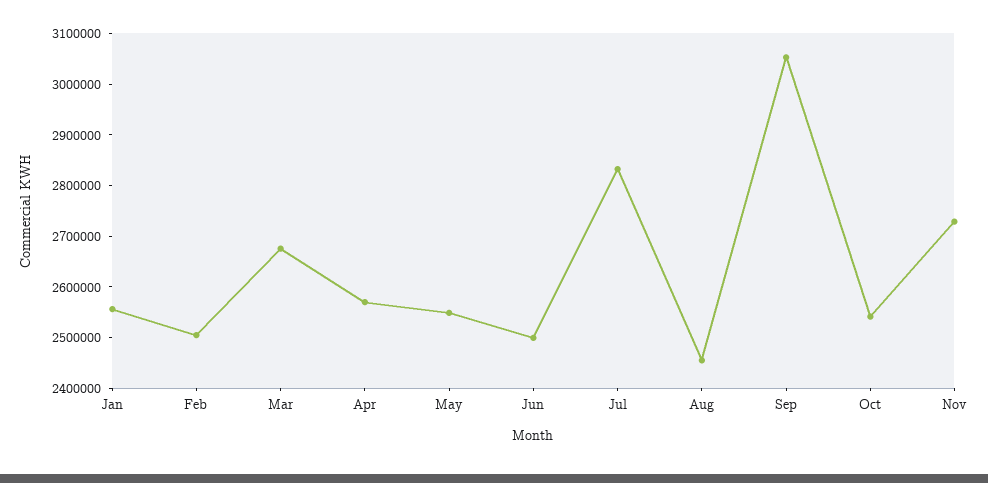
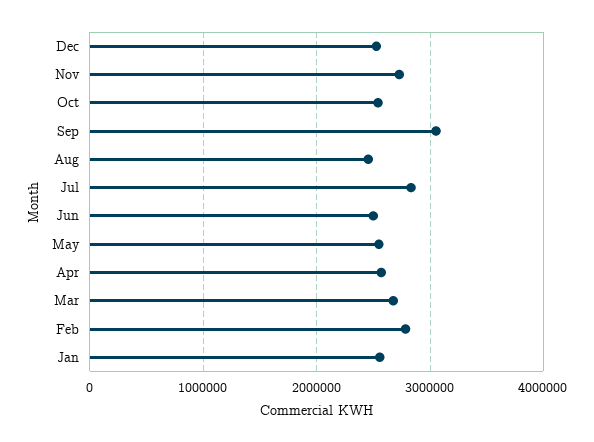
Feb: 2500000 -> 2800000
Dec: none -> 2500000

